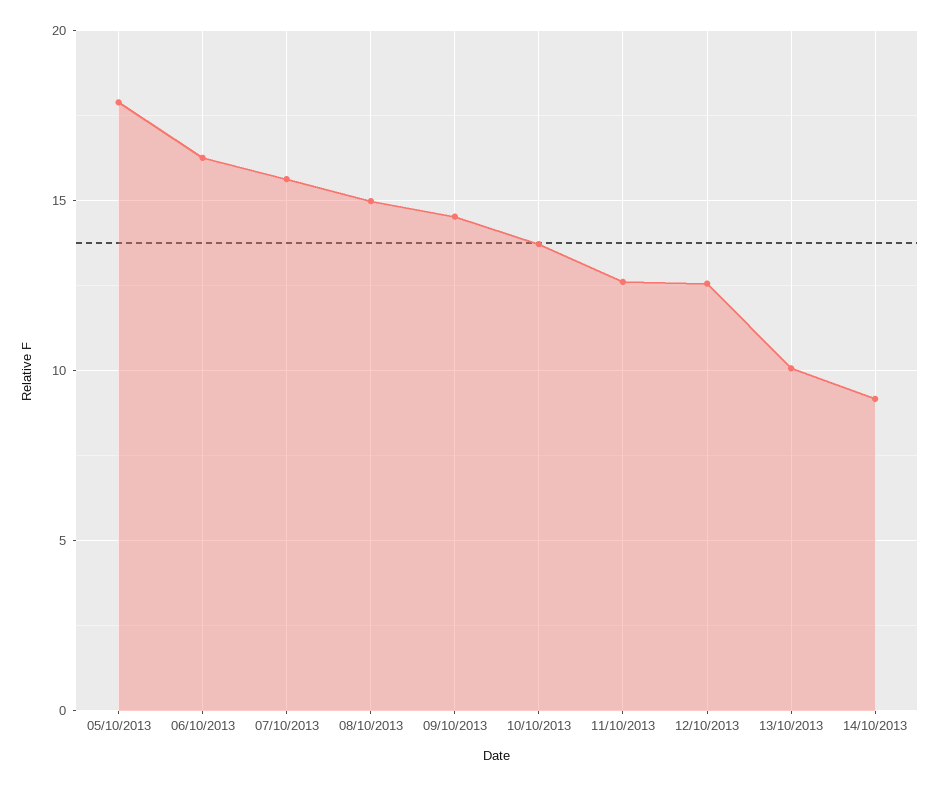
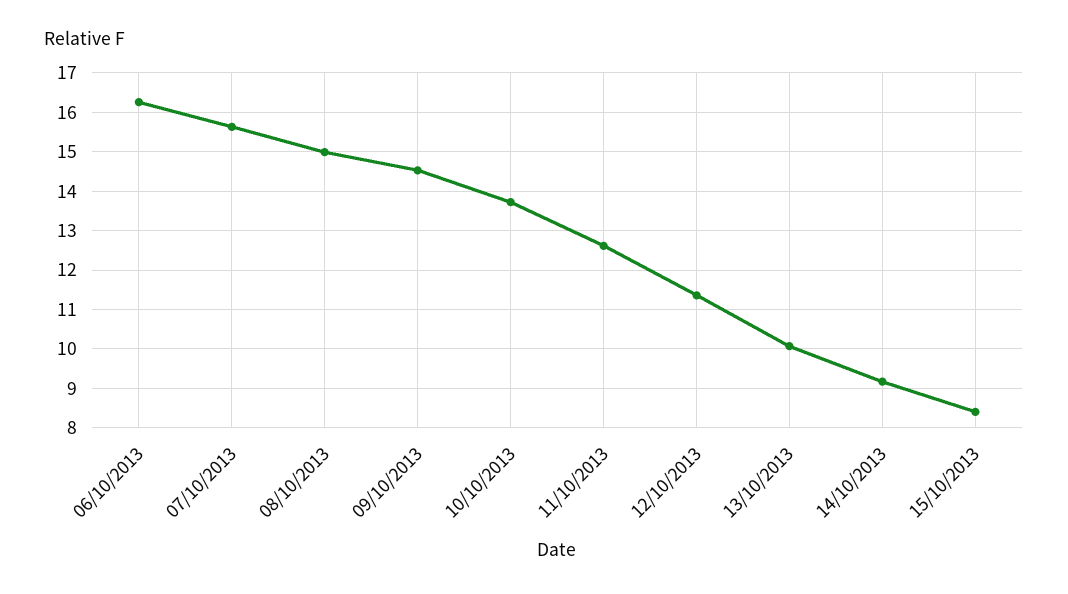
05/10/2013: 18 -> none
12/10/2013: 12.5 -> 11.4
15/10/2013: none -> 8.4

